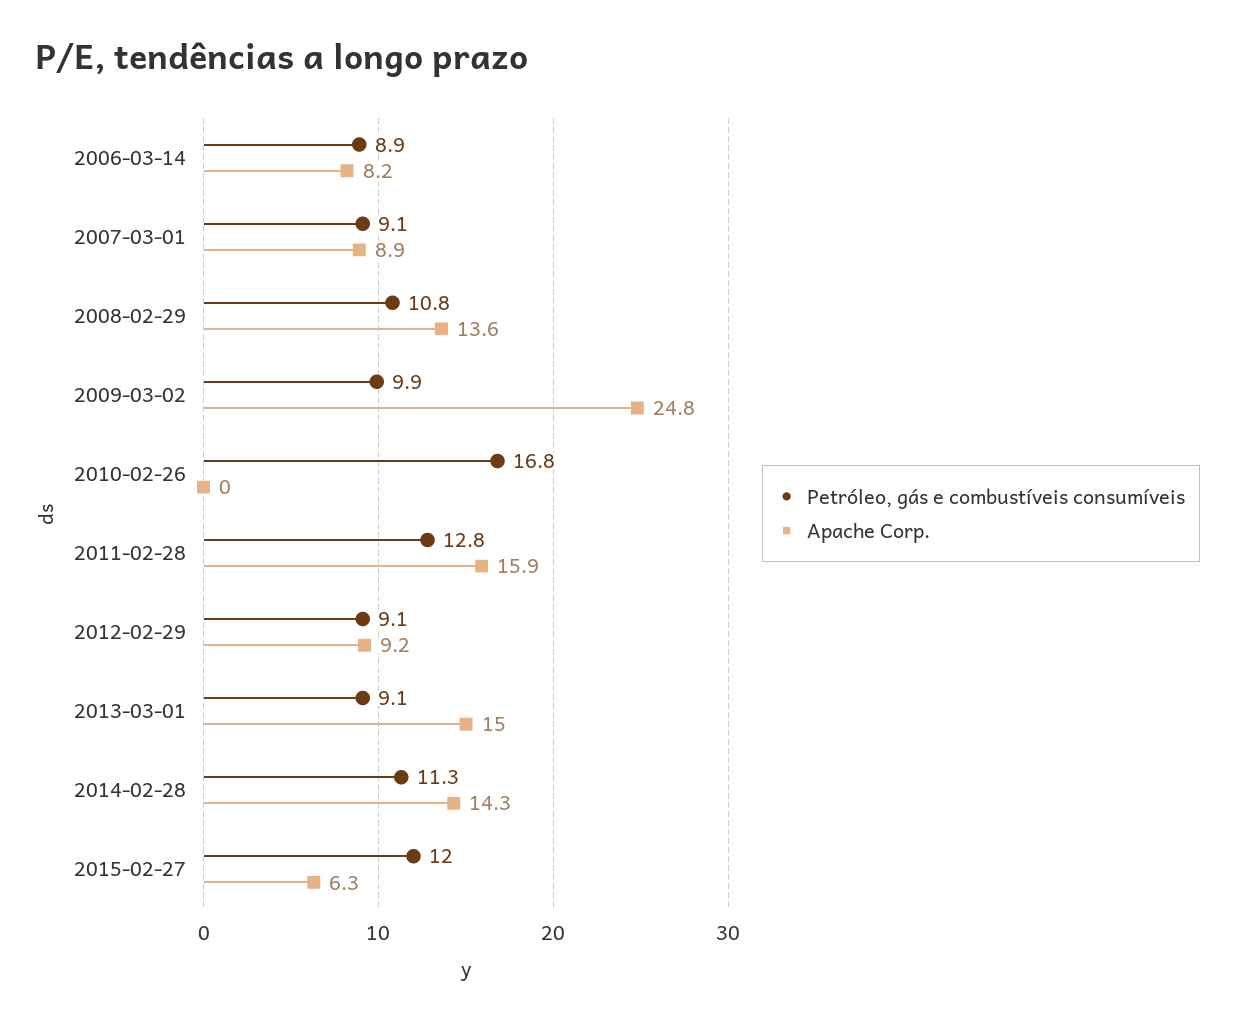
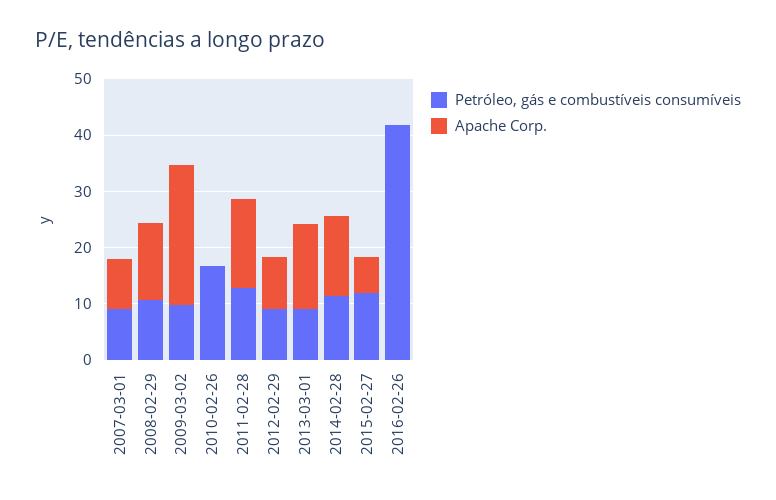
Petróleo, gás e combustíveis consumíveis, 2006-03-14: 8.9 -> none
Apache Corp., 2006-03-14: 8.2 -> none
Petróleo, gás e combustíveis consumíveis, 2016-02-26: none -> 42
Apache Corp., 2016-02-26: none -> 0

